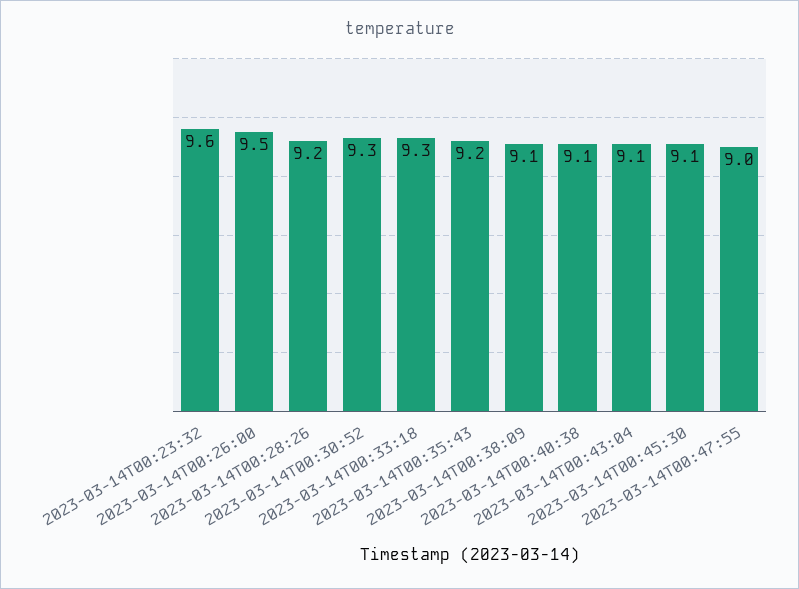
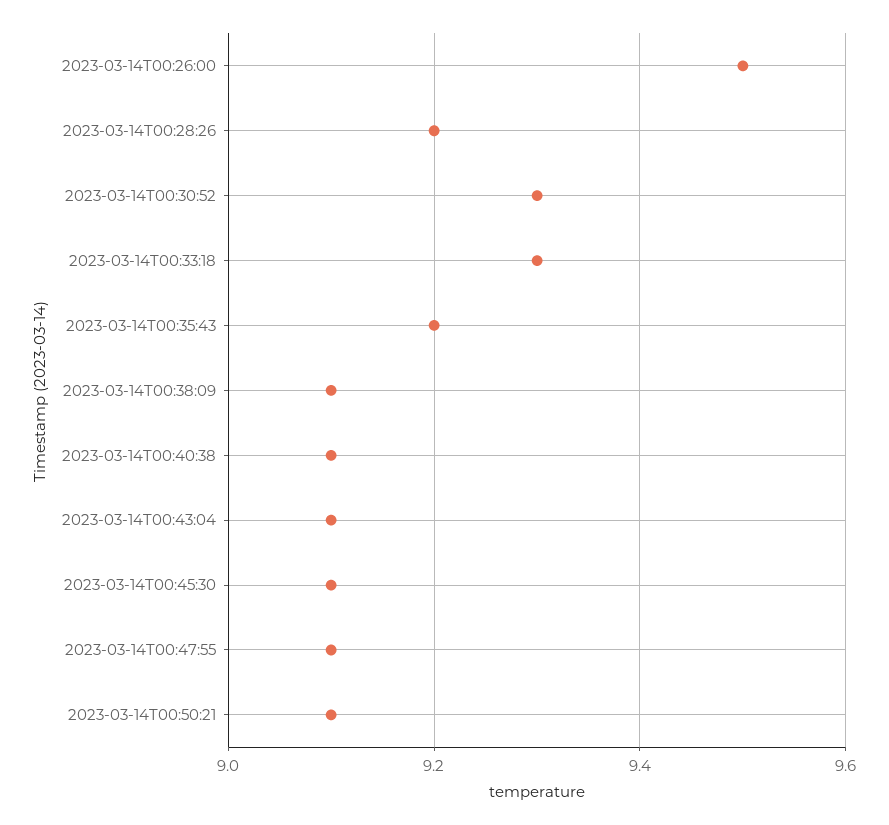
2023-03-14T00:23:32: 9.6 -> none
2023-03-14T00:47:55: 9 -> 9.1
2023-03-14T00:50:21: none -> 9.1

